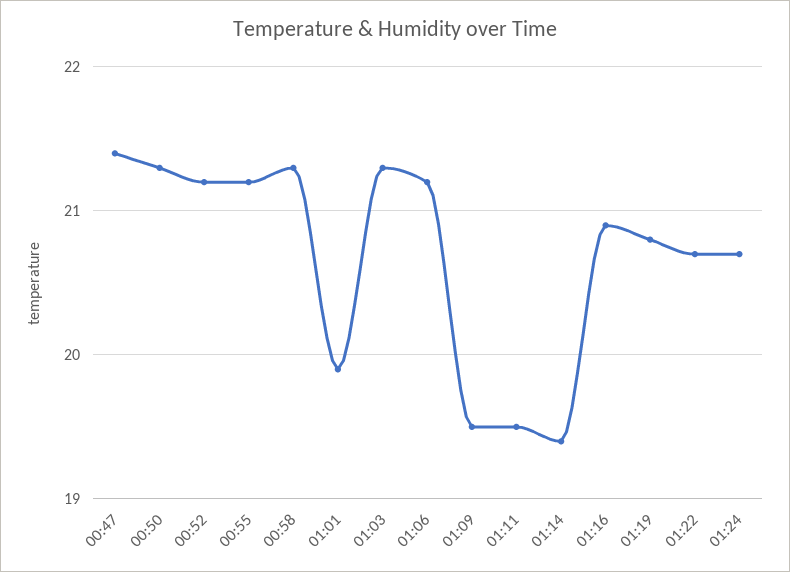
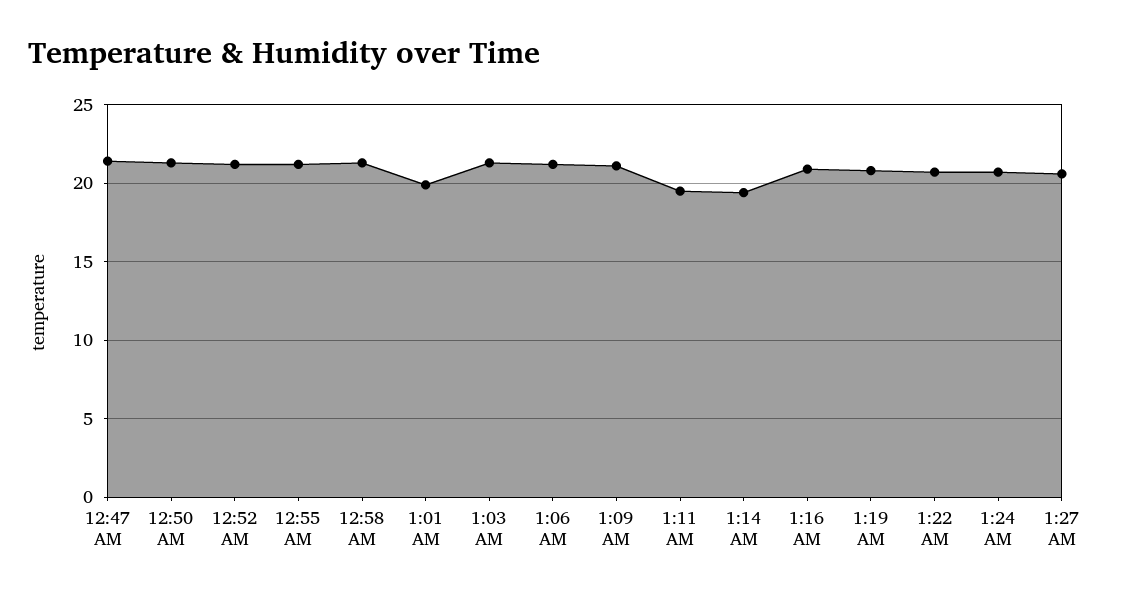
01:09: 19.5 -> 21
1:27 AM: none -> 20.5

